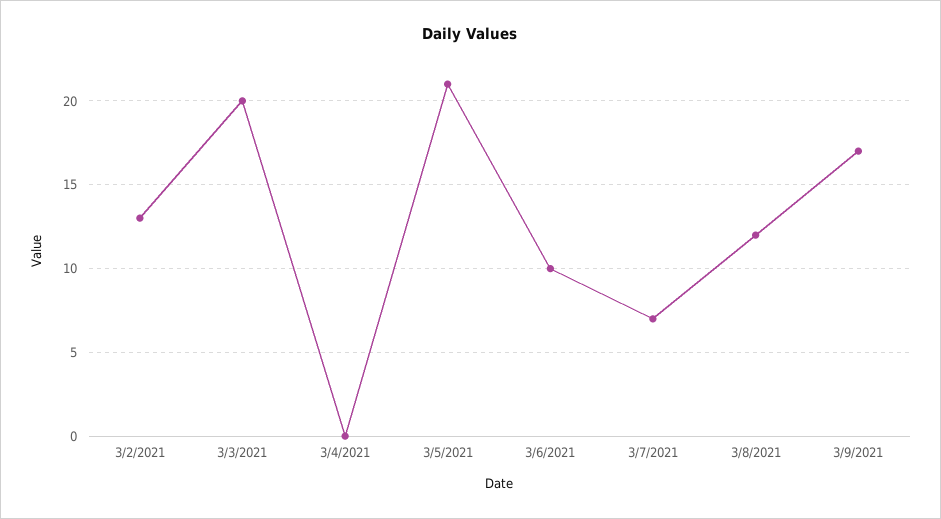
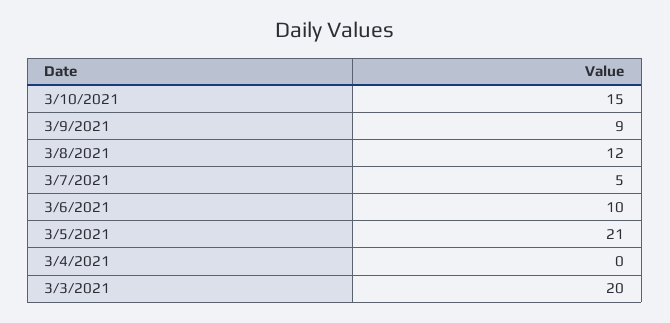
3/2/2021: 13 -> none
3/7/2021: 7 -> 5
3/9/2021: 17 -> 9
3/10/2021: none -> 15

